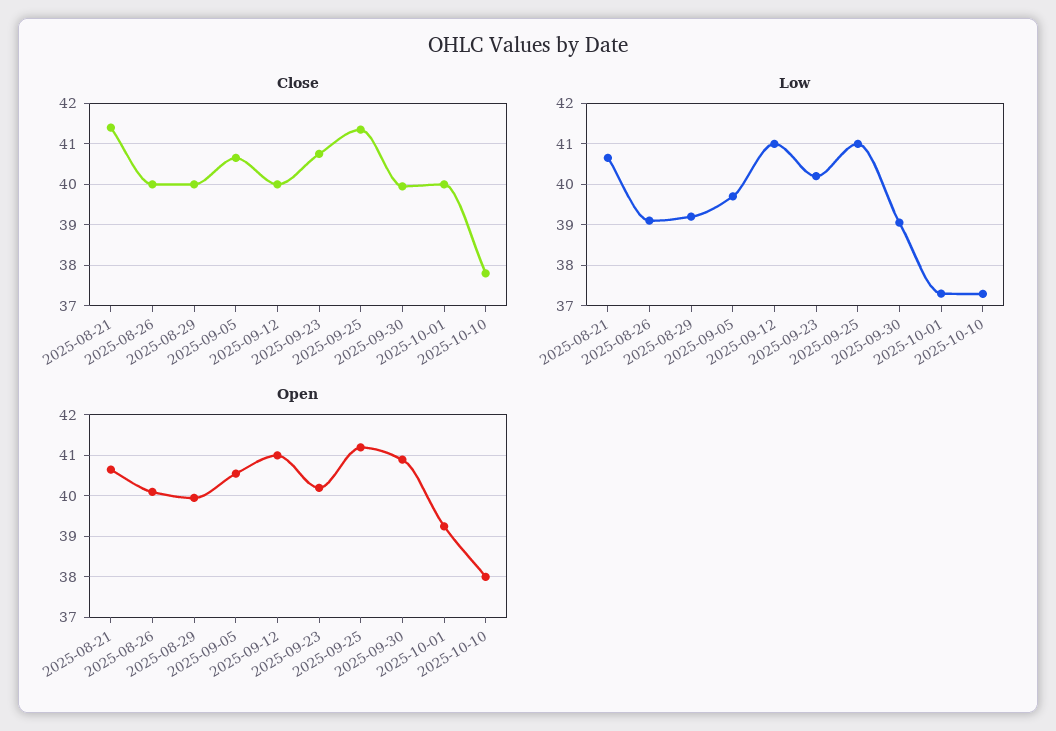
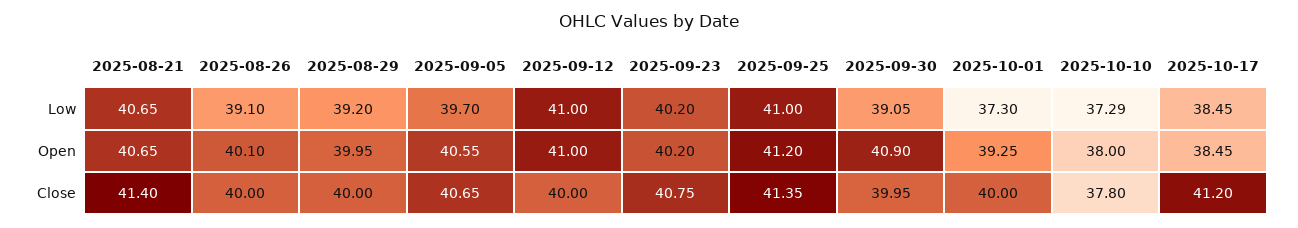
Low, 2025-10-17: none -> 38.45
Open, 2025-10-17: none -> 38.45
Close, 2025-10-17: none -> 41.2

